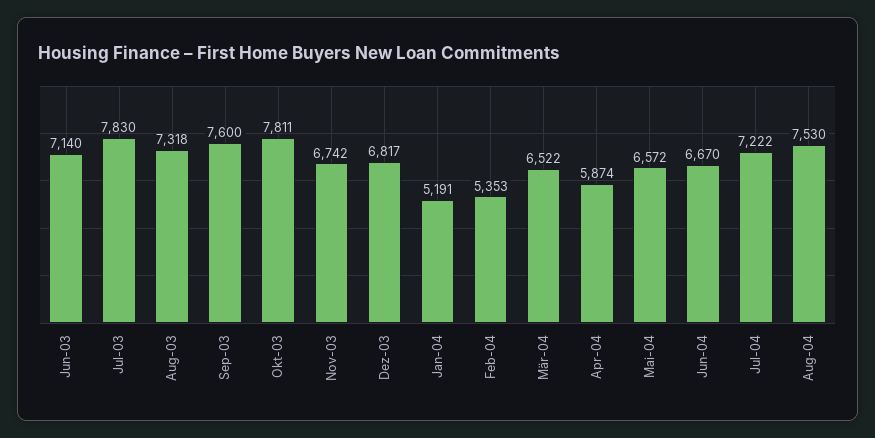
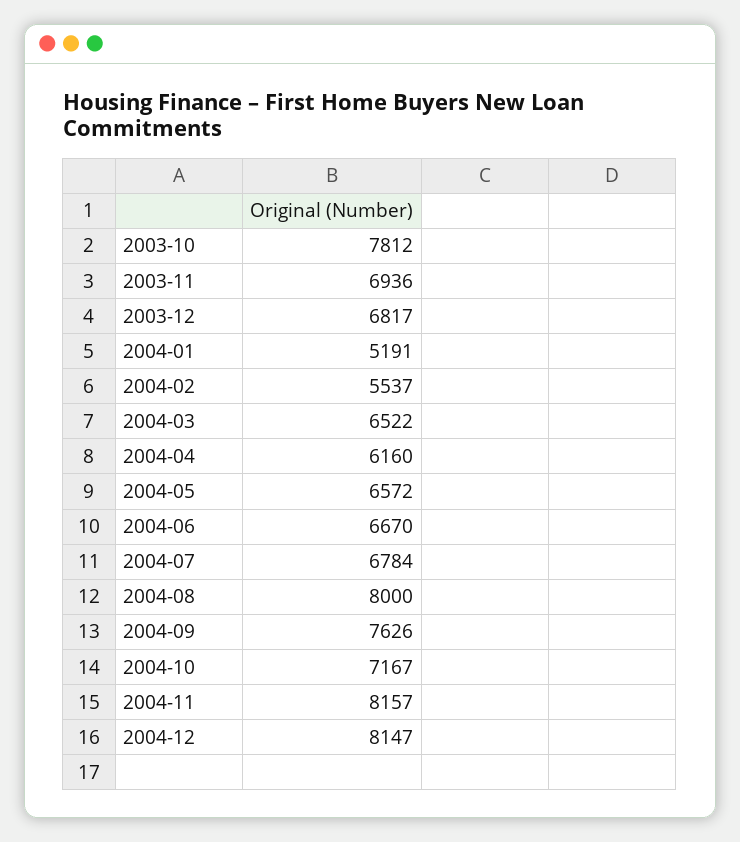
Jun-03: 7140 -> none
Jul-03: 7830 -> none
Aug-03: 7318 -> none
Sep-03: 7600 -> none
Okt-03: 7811 -> 7812
Nov-03: 6742 -> 6936
Feb-04: 5353 -> 5537
Apr-04: 5874 -> 6160
Jul-04: 7222 -> 6784
Aug-04: 7530 -> 8000
2004-09: none -> 7626
2004-10: none -> 7167
2004-11: none -> 8157
2004-12: none -> 8147

